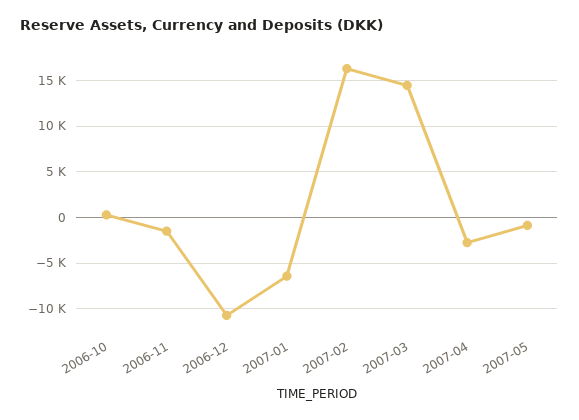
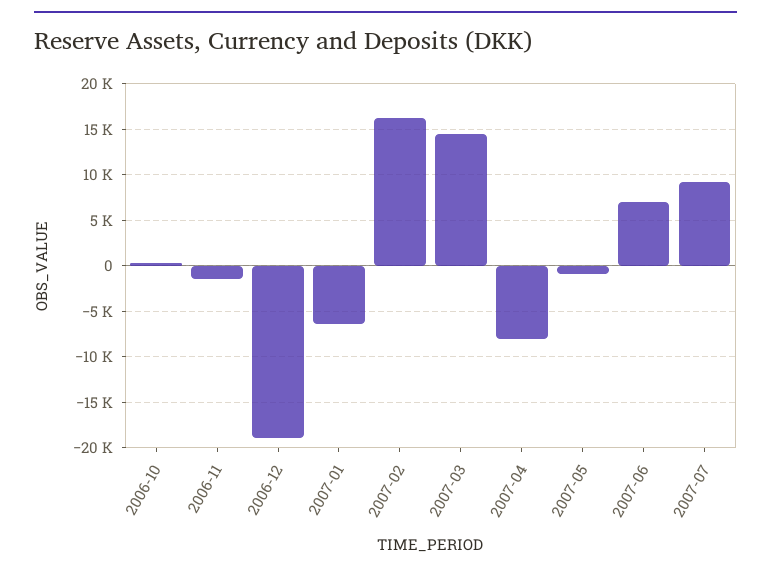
2006-12: -11000 -> -19000
2007-04: -3000 -> -8000
2007-06: none -> 7000
2007-07: none -> 9000

